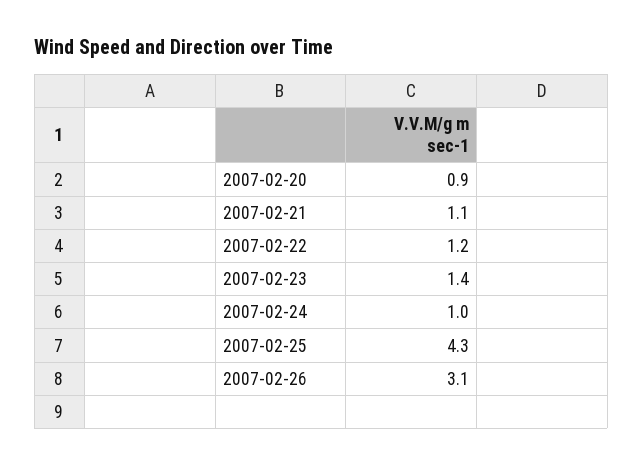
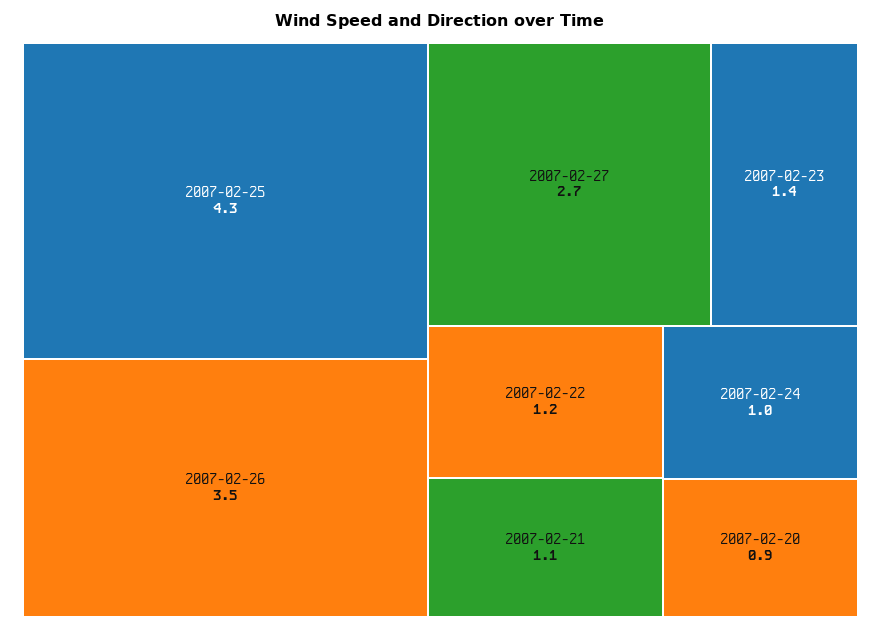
2007-02-26: 3.1 -> 3.5
2007-02-27: none -> 2.7

